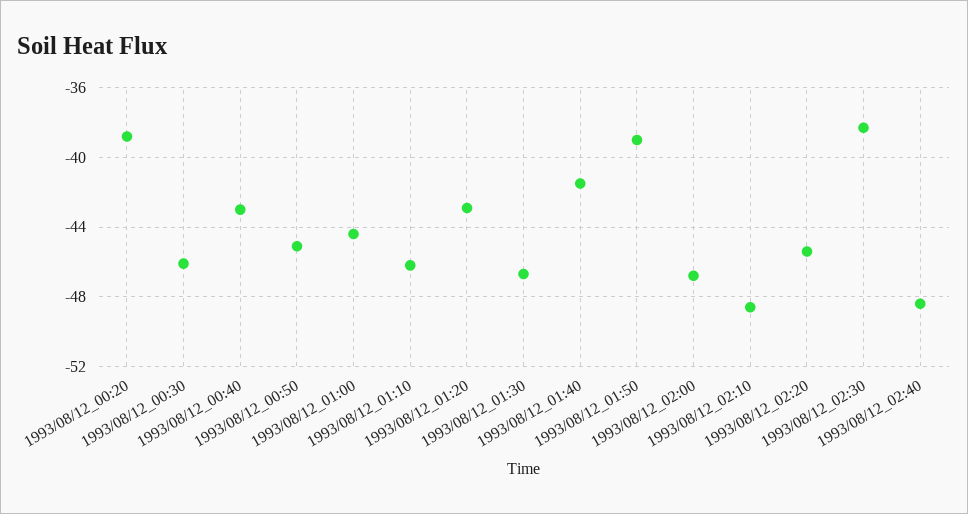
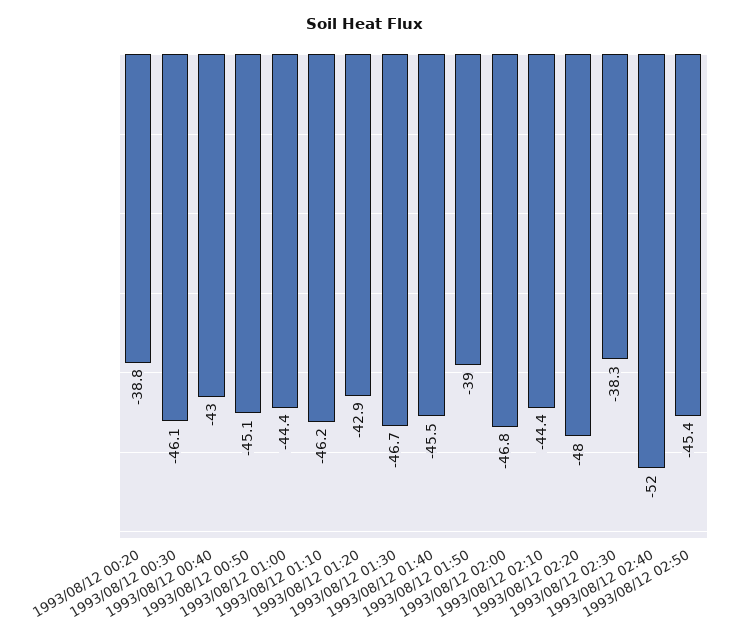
1993/08/12_01:40: -41.5 -> -45.5
1993/08/12_02:10: -48.5 -> -44.4
1993/08/12_02:20: -45.5 -> -48
1993/08/12_02:40: -48.5 -> -52
1993/08/12 02:50: none -> -45.4

